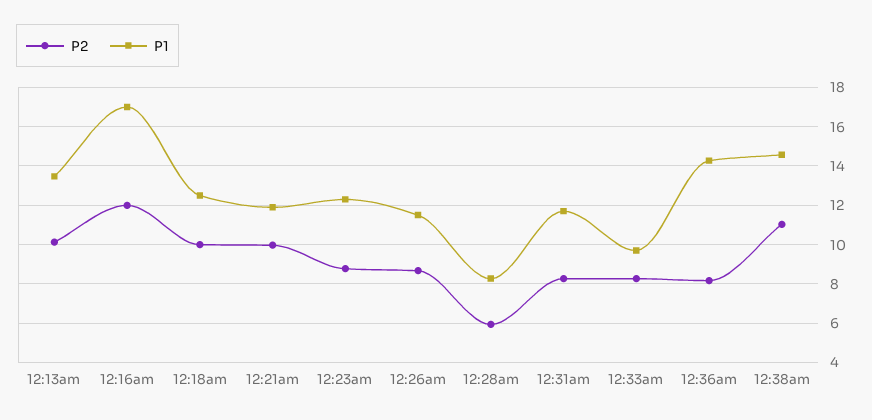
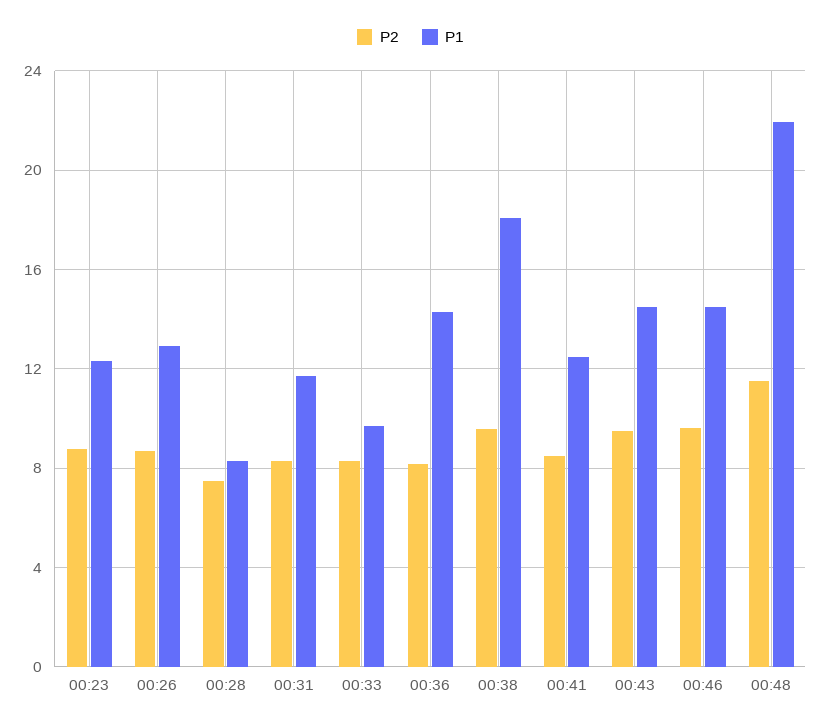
P2, 12:13am: 10 -> none
P1, 12:13am: 13.5 -> none
P2, 12:16am: 12 -> none
P1, 12:16am: 17 -> none
P2, 12:18am: 10 -> none
P1, 12:18am: 12.5 -> none
P2, 12:21am: 10 -> none
P1, 12:21am: 12 -> none
P1, 12:26am: 11.5 -> 13
P2, 12:28am: 6 -> 7.5
P2, 12:38am: 11 -> 9.5
P1, 12:38am: 14.5 -> 18
P2, 00:41: none -> 8.5
P1, 00:41: none -> 12.5
P2, 00:43: none -> 9.5
P1, 00:43: none -> 14.5
P2, 00:46: none -> 9.5
P1, 00:46: none -> 14.5
P2, 00:48: none -> 11.5
P1, 00:48: none -> 22

